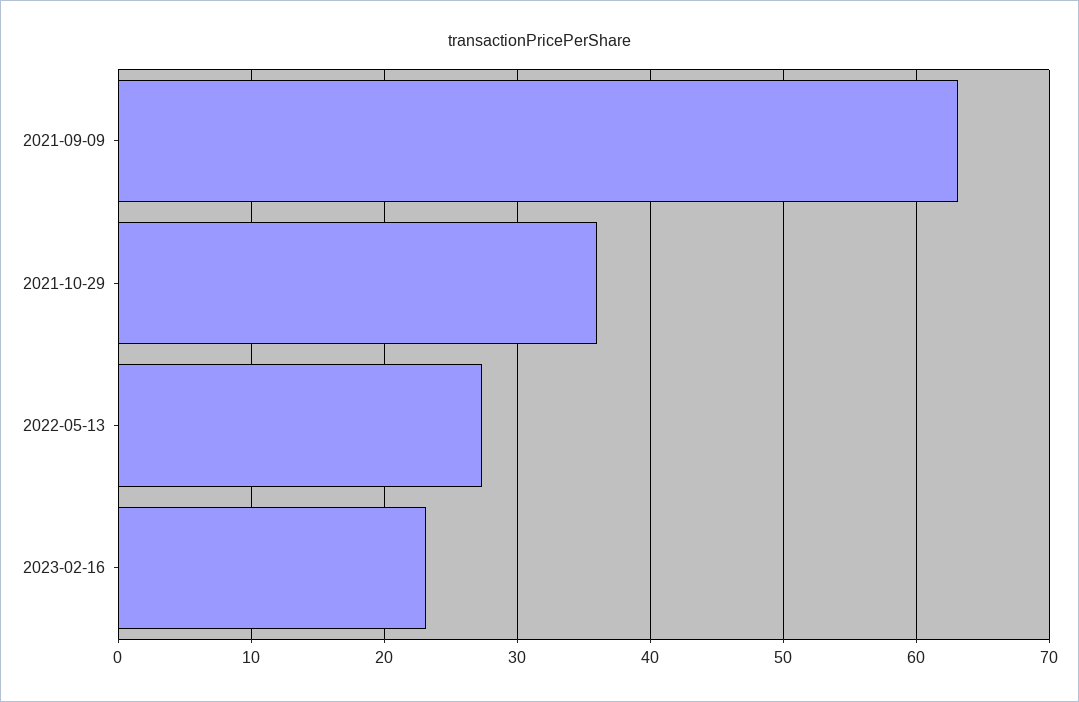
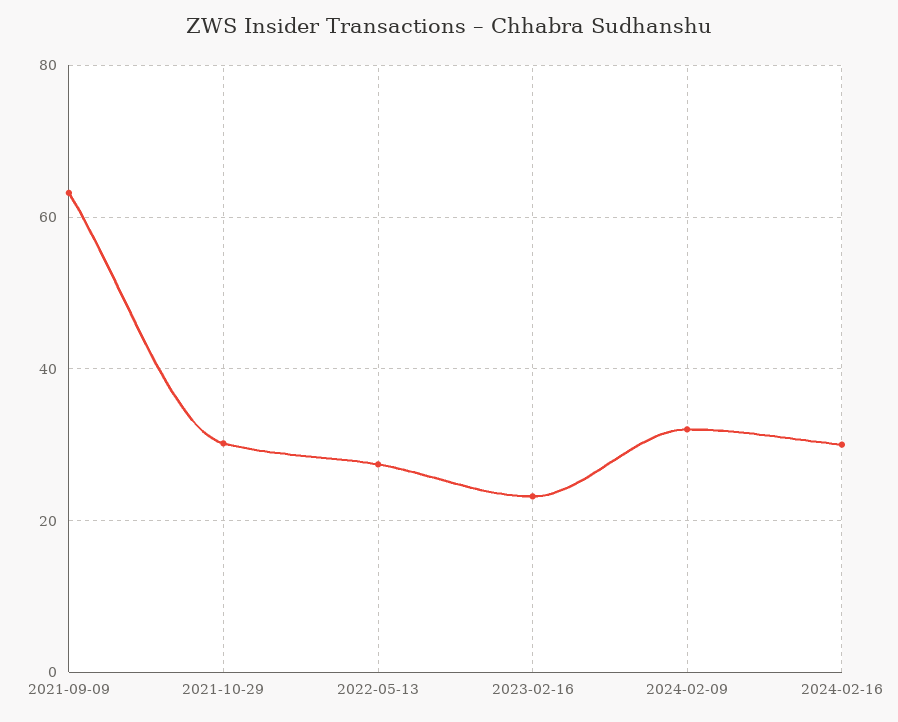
2021-10-29: 36 -> 30
2024-02-09: none -> 32
2024-02-16: none -> 30

